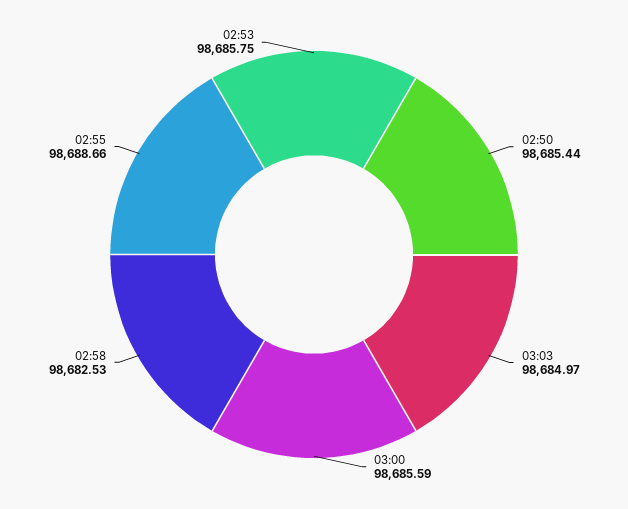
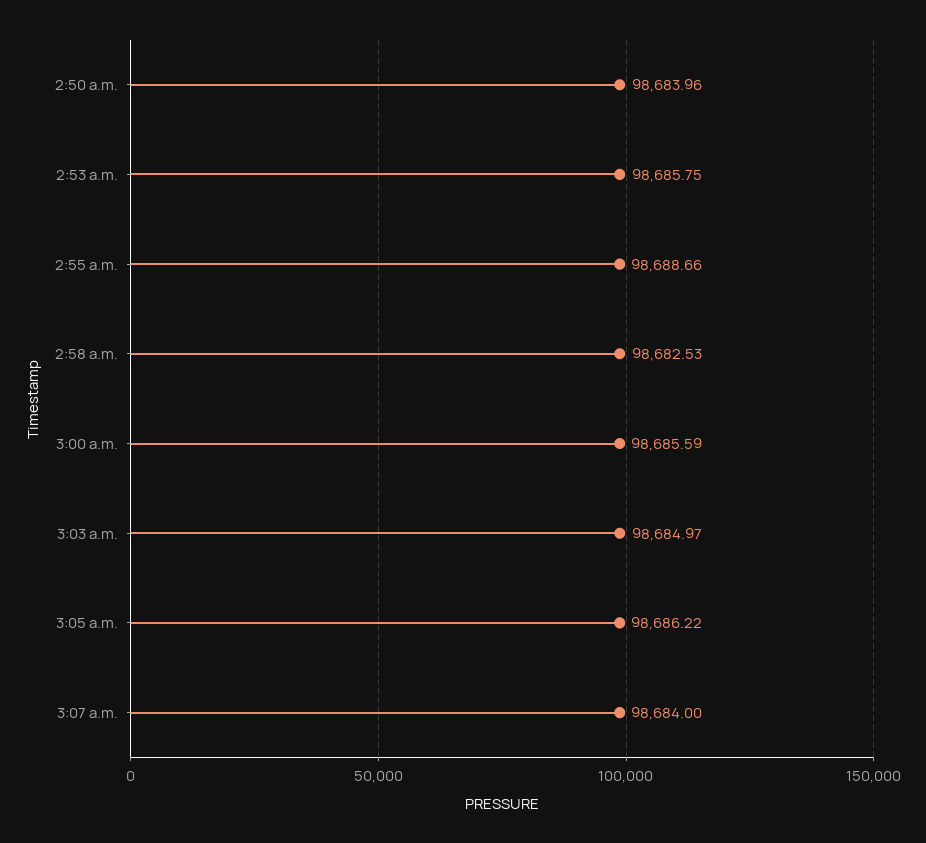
02:50: 98685.44 -> 98683.96
3:05 a.m.: none -> 98686.22
3:07 a.m.: none -> 98684

